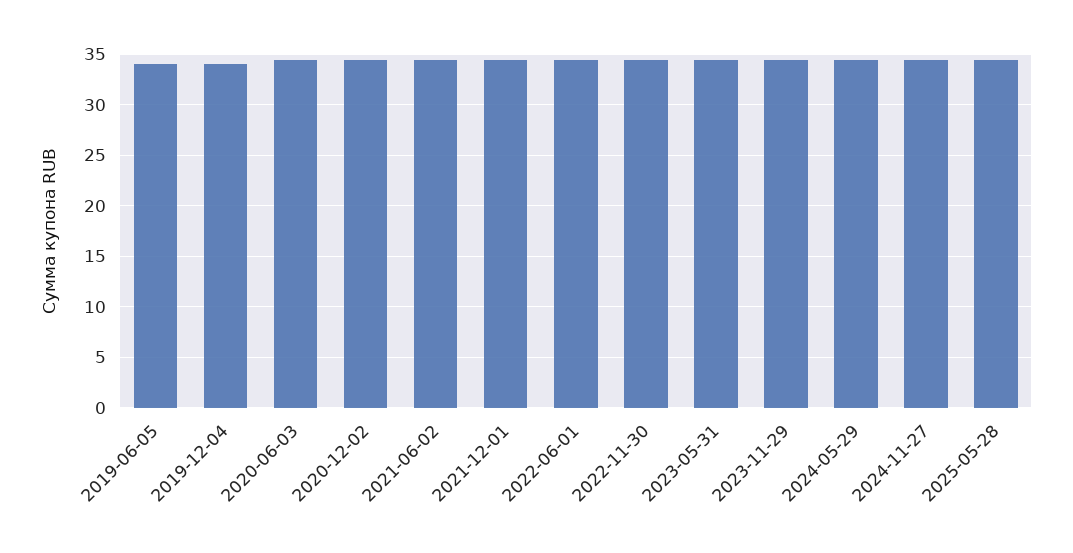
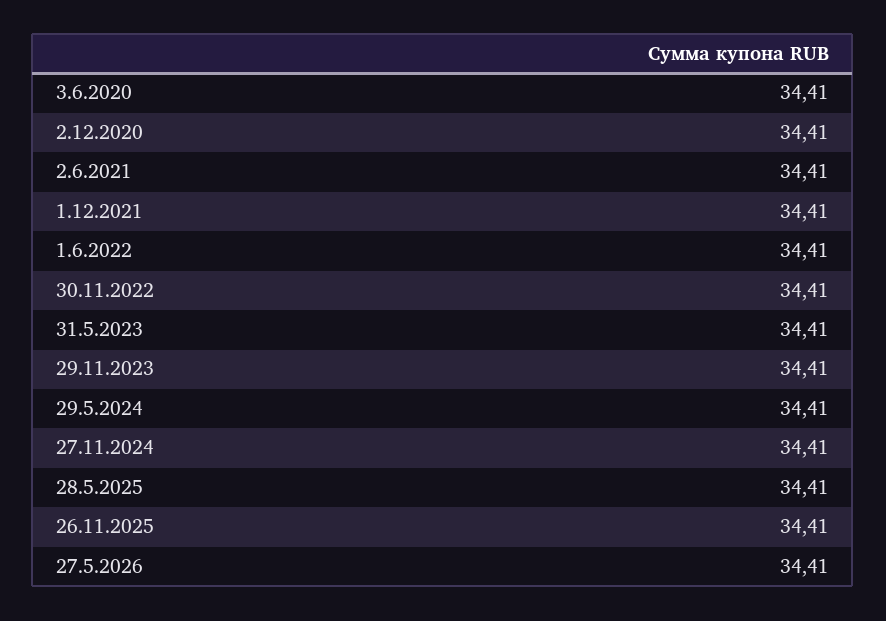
2019-06-05: 34 -> none
2019-12-04: 34 -> none
26.11.2025: none -> 34.41
27.5.2026: none -> 34.41

